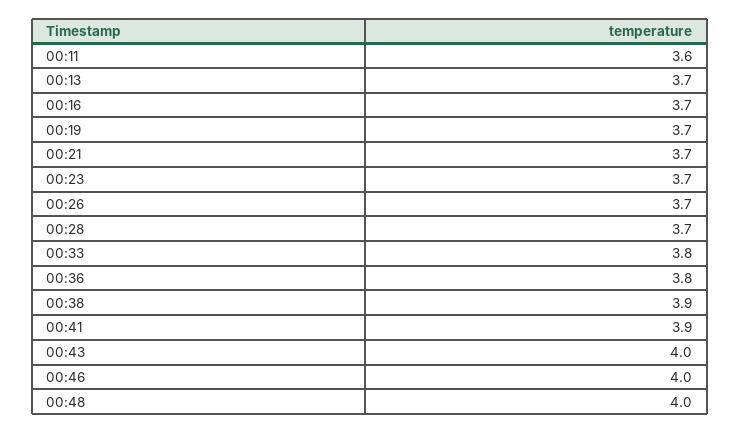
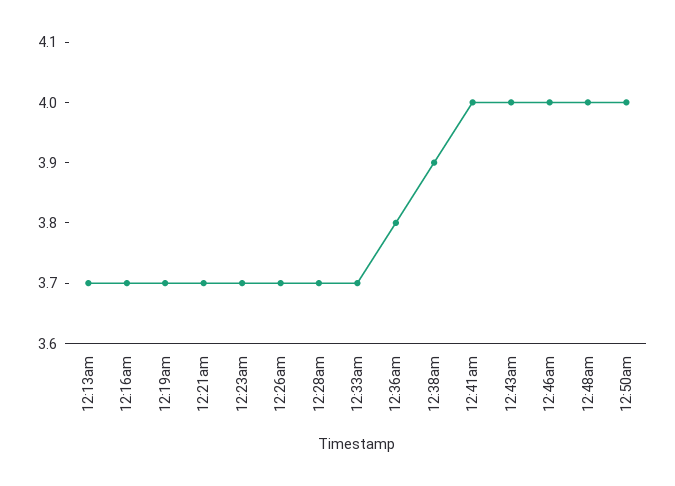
00:11: 3.6 -> none
00:33: 3.8 -> 3.7
00:41: 3.9 -> 4
12:50am: none -> 4

